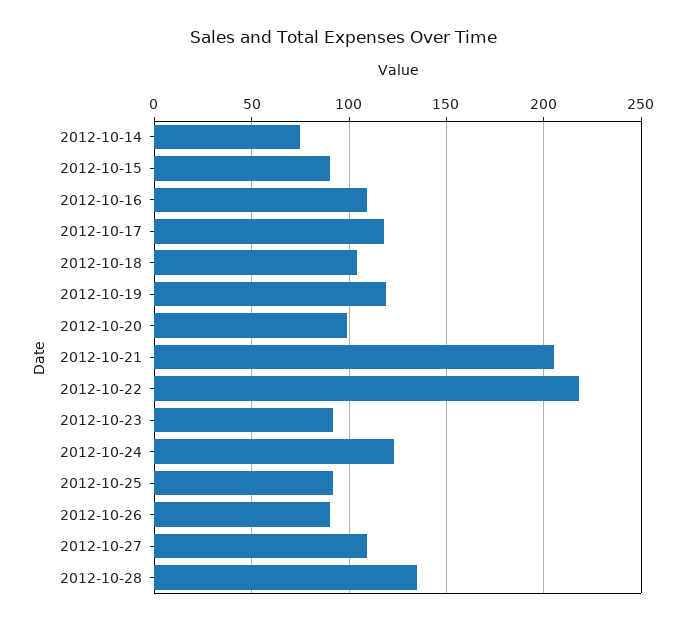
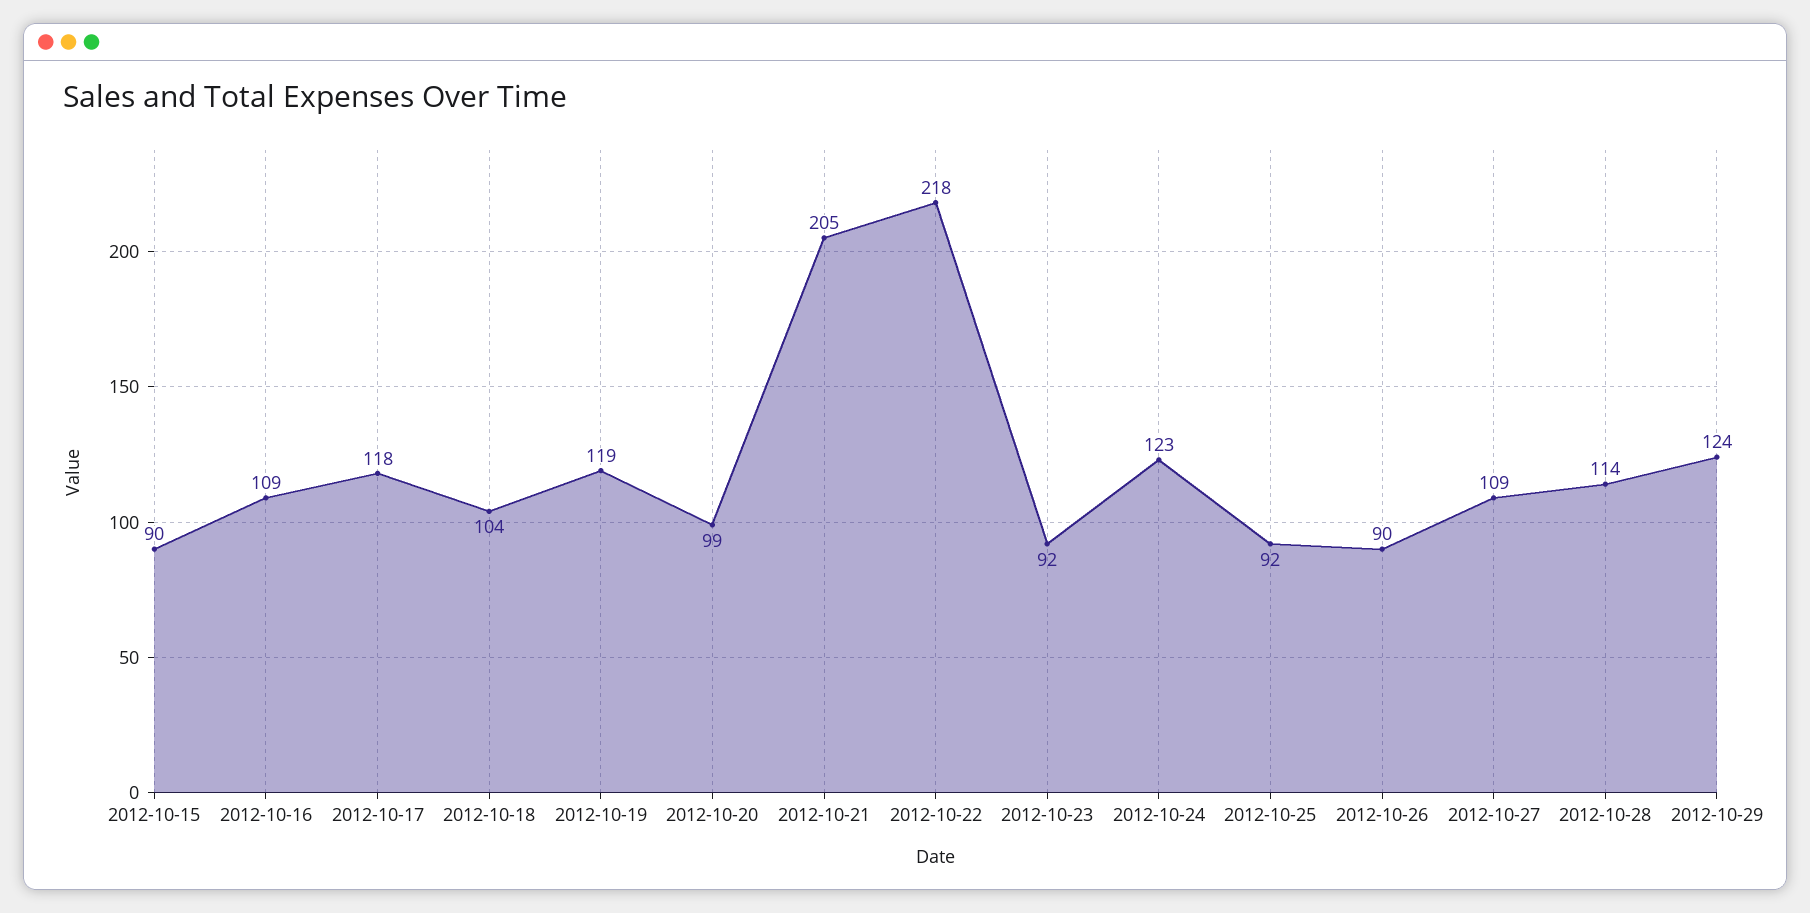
2012-10-14: 75 -> none
2012-10-28: 135 -> 114
2012-10-29: none -> 124

